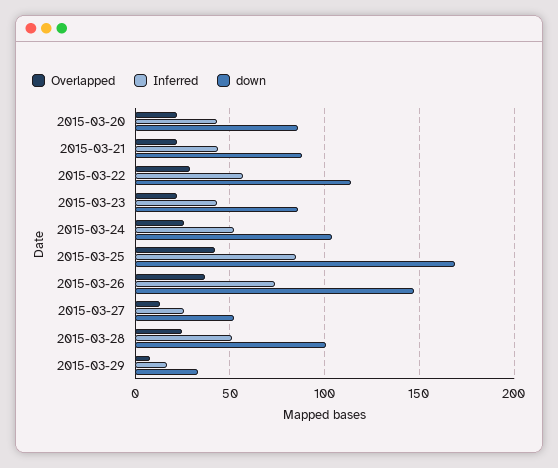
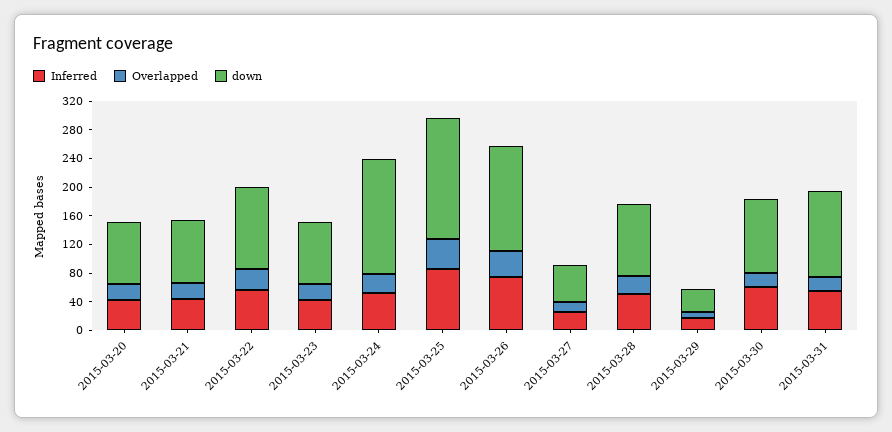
down, 2015-03-24: 105 -> 160
Inferred, 2015-03-30: none -> 60
Overlapped, 2015-03-30: none -> 20
down, 2015-03-30: none -> 100
Inferred, 2015-03-31: none -> 60
Overlapped, 2015-03-31: none -> 20
down, 2015-03-31: none -> 120

